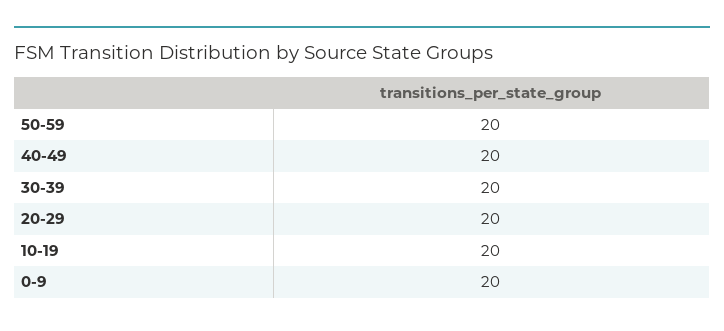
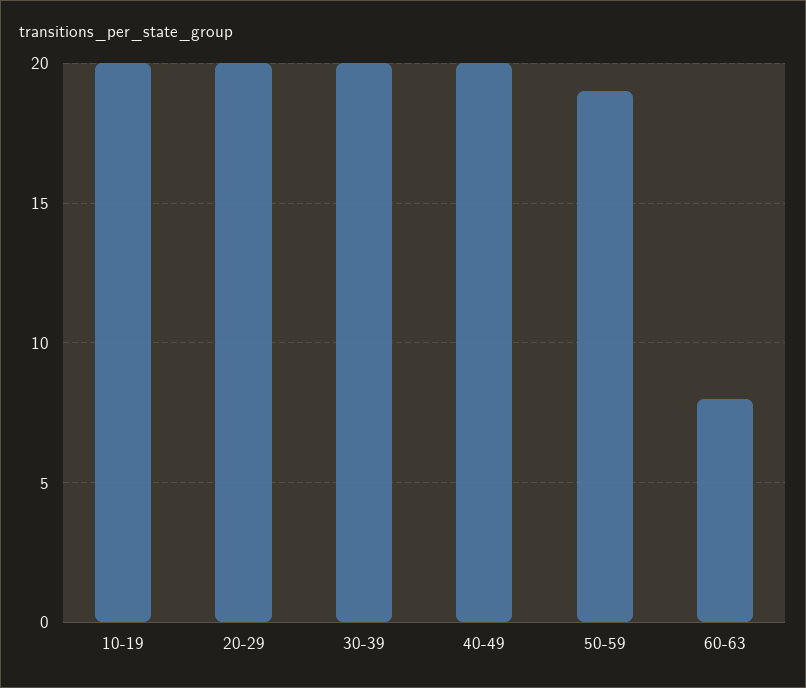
50-59: 20 -> 19
0-9: 20 -> none
60-63: none -> 8

